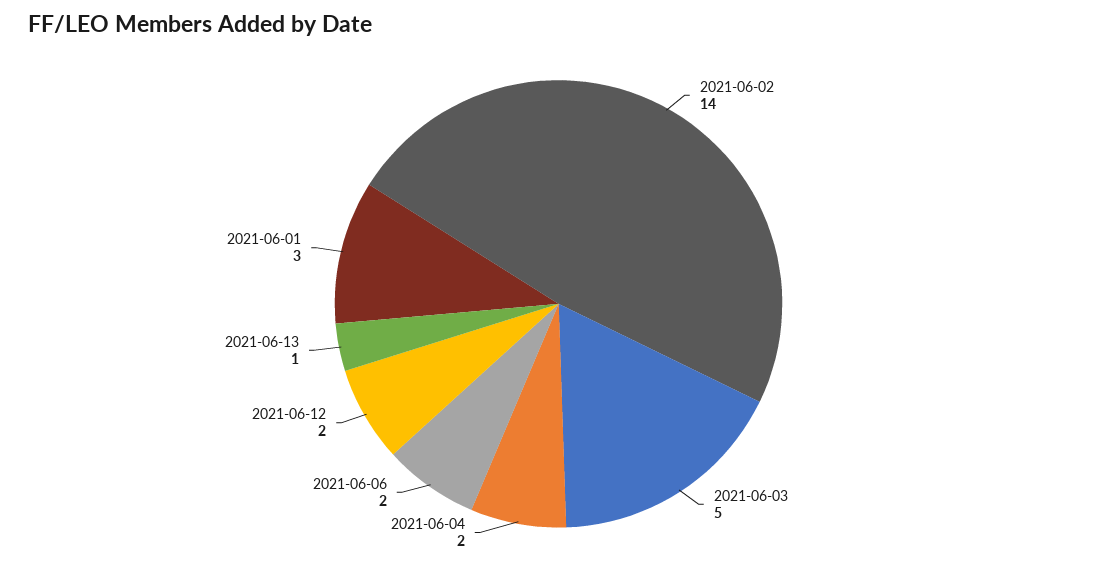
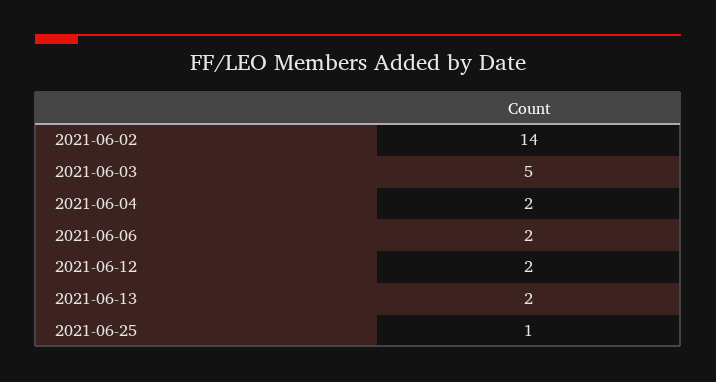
2021-06-13: 1 -> 2
2021-06-01: 3 -> none
2021-06-25: none -> 1

